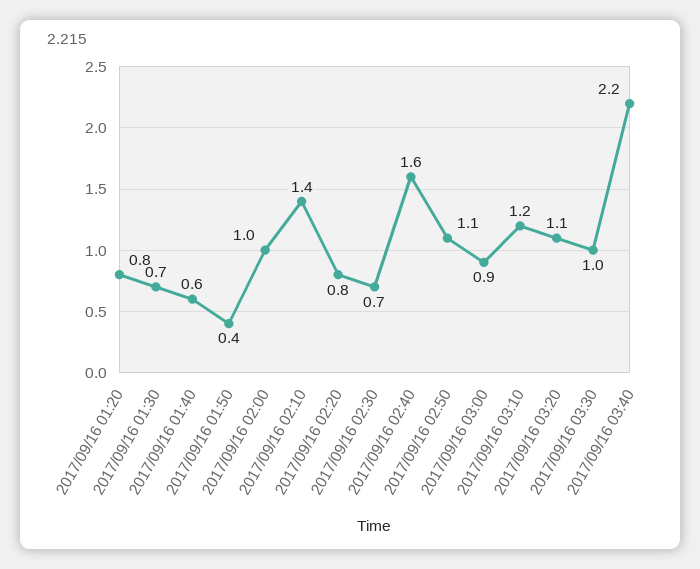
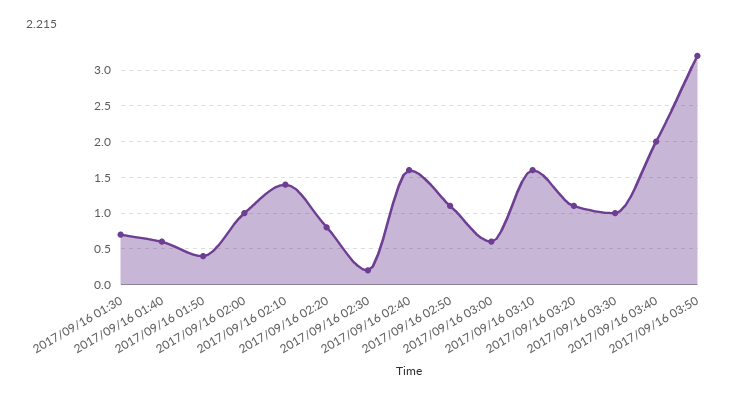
2017/09/16 01:20: 0.8 -> none
2017/09/16 02:30: 0.7 -> 0.2
2017/09/16 03:00: 0.9 -> 0.6
2017/09/16 03:10: 1.2 -> 1.6
2017/09/16 03:40: 2.2 -> 2
2017/09/16 03:50: none -> 3.2

